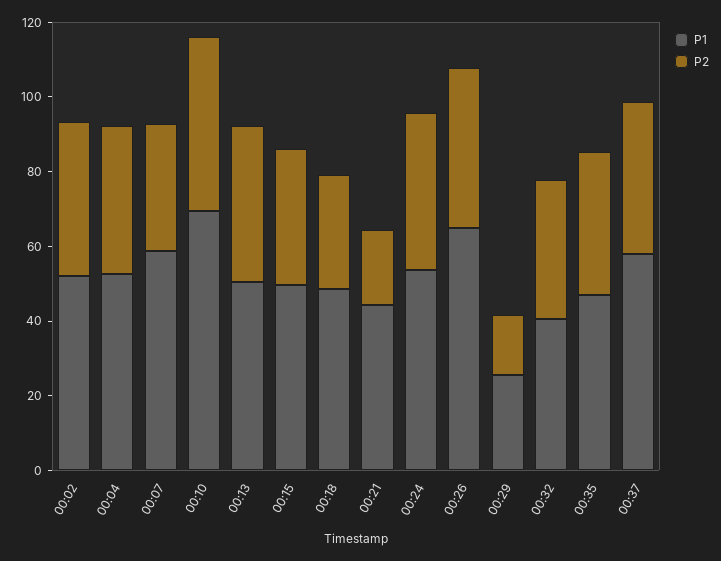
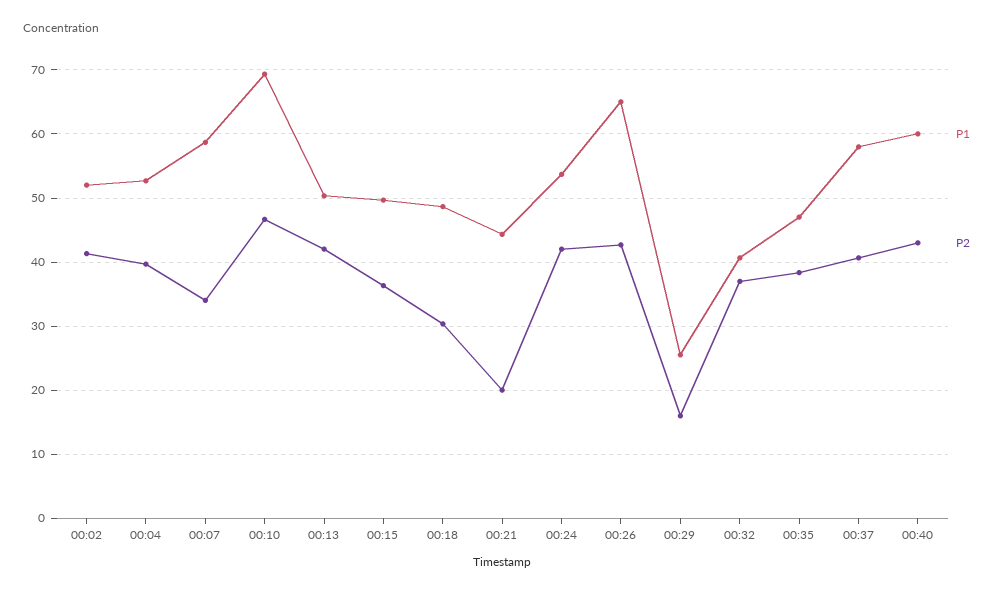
P1, 00:40: none -> 60
P2, 00:40: none -> 43

